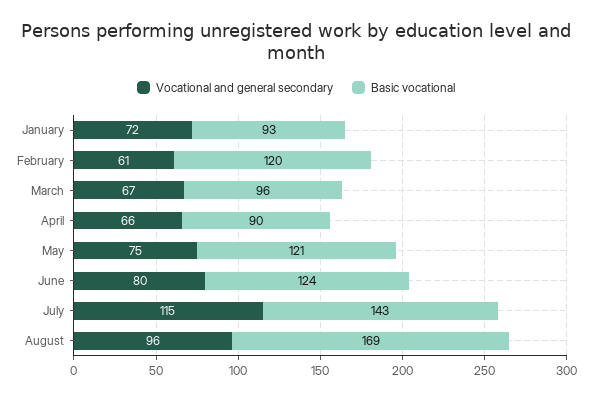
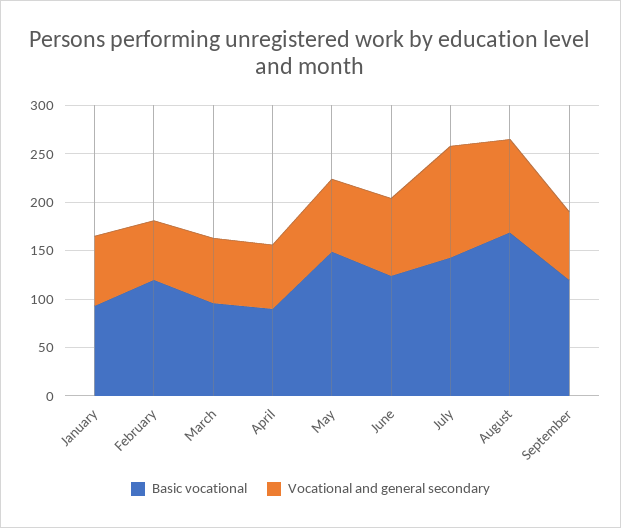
Basic vocational, May: 121 -> 150
Basic vocational, September: none -> 120
Vocational and general secondary, September: none -> 70

